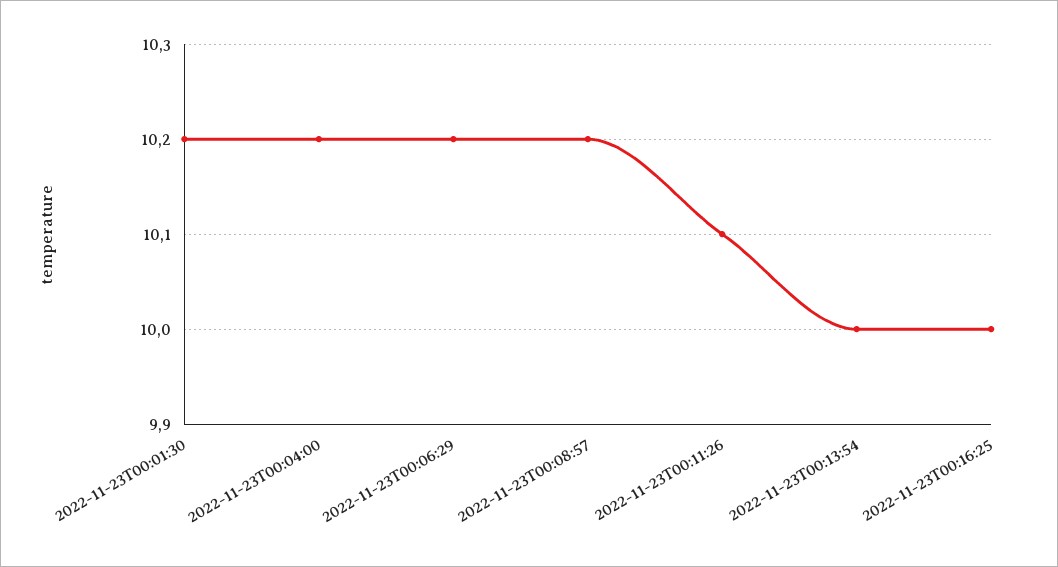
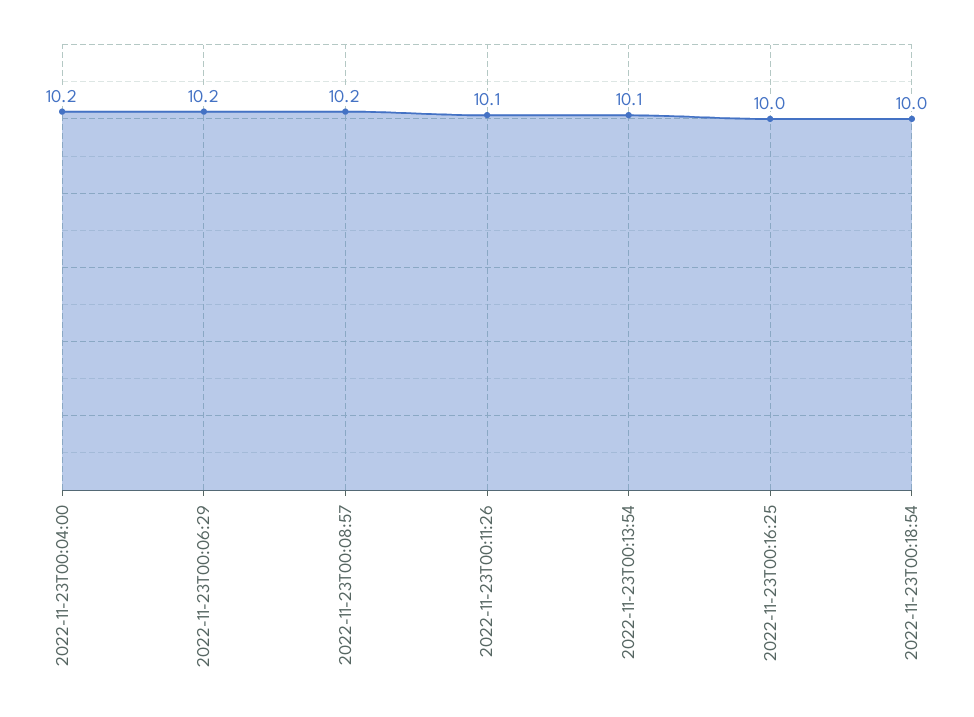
2022-11-23T00:01:30: 10.2 -> none
2022-11-23T00:13:54: 10 -> 10.1
2022-11-23T00:18:54: none -> 10

